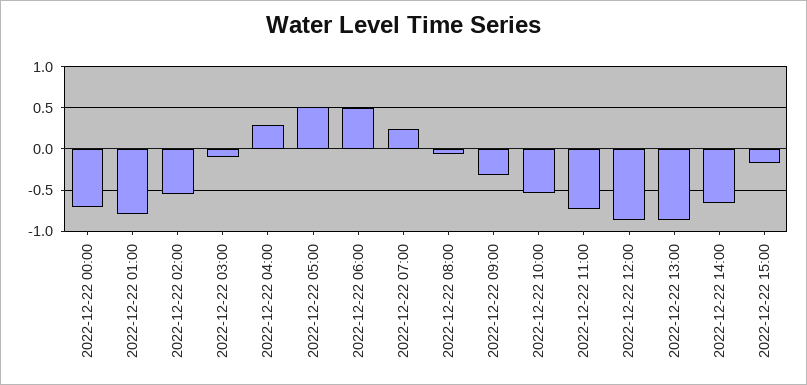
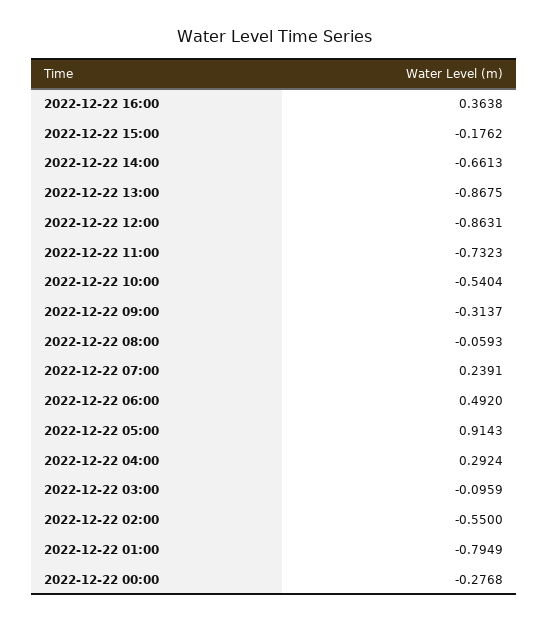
2022-12-22 00:00: -0.7 -> -0.2768
2022-12-22 05:00: 0.5 -> 0.9143
2022-12-22 16:00: none -> 0.3638

